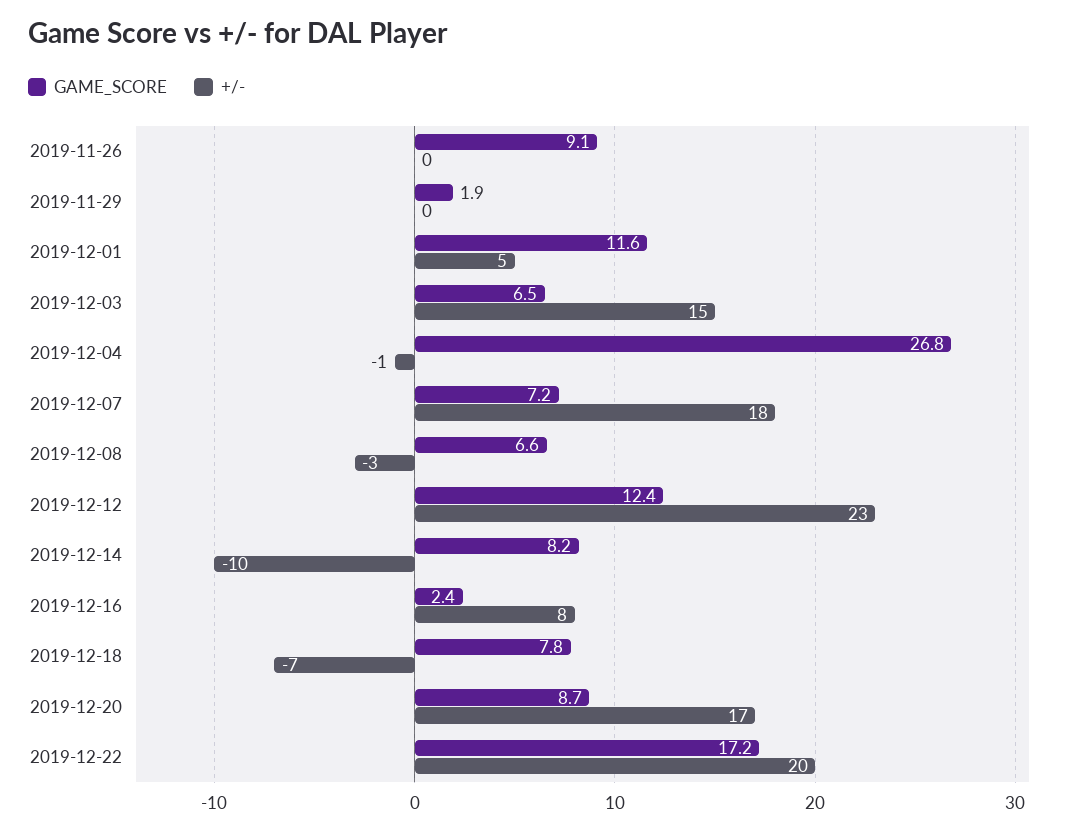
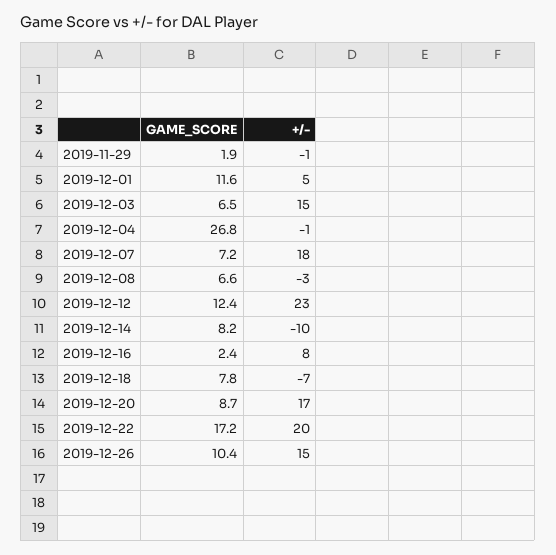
GAME_SCORE, 2019-11-26: 9.1 -> none
+/-, 2019-11-26: 0 -> none
+/-, 2019-11-29: 0 -> -1
GAME_SCORE, 2019-12-26: none -> 10.4
+/-, 2019-12-26: none -> 15

